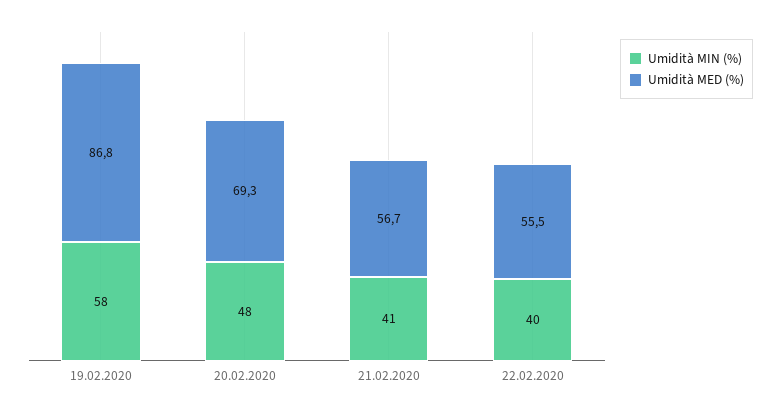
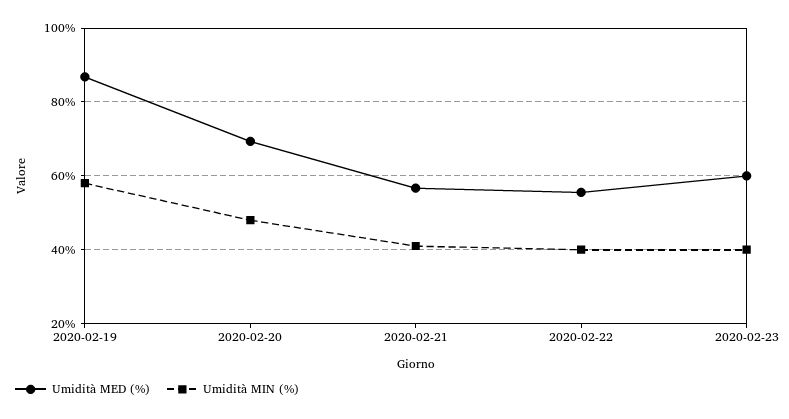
Umidità MED (%), 2020-02-23: none -> 60
Umidità MIN (%), 2020-02-23: none -> 40

